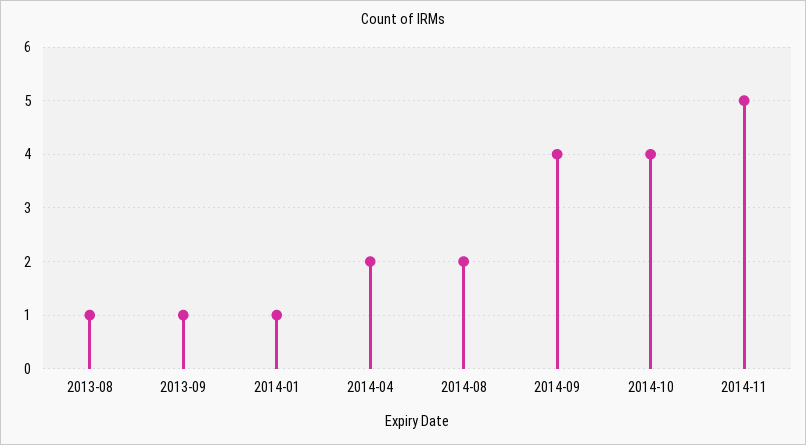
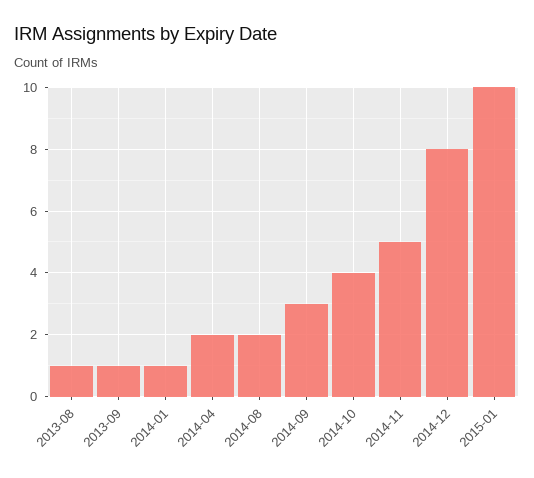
2014-09: 4 -> 3
2014-12: none -> 8
2015-01: none -> 10

